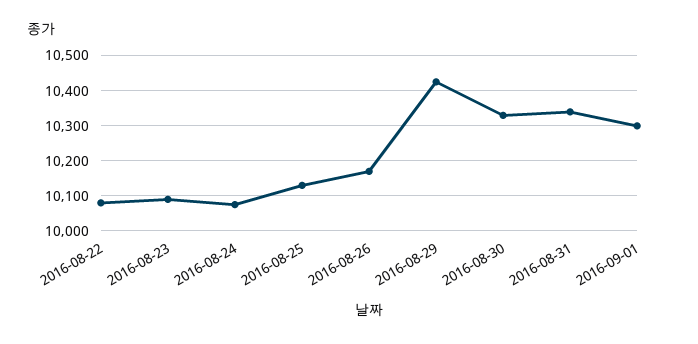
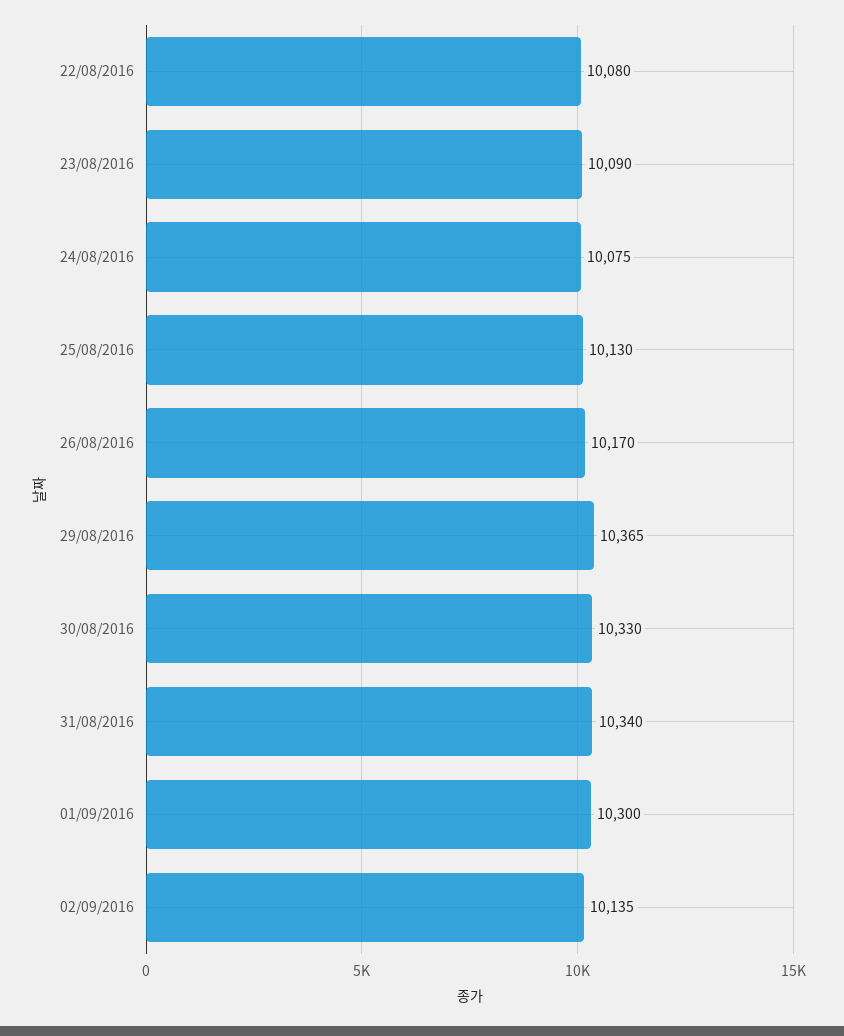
2016-08-29: 10420 -> 10365
02/09/2016: none -> 10135

